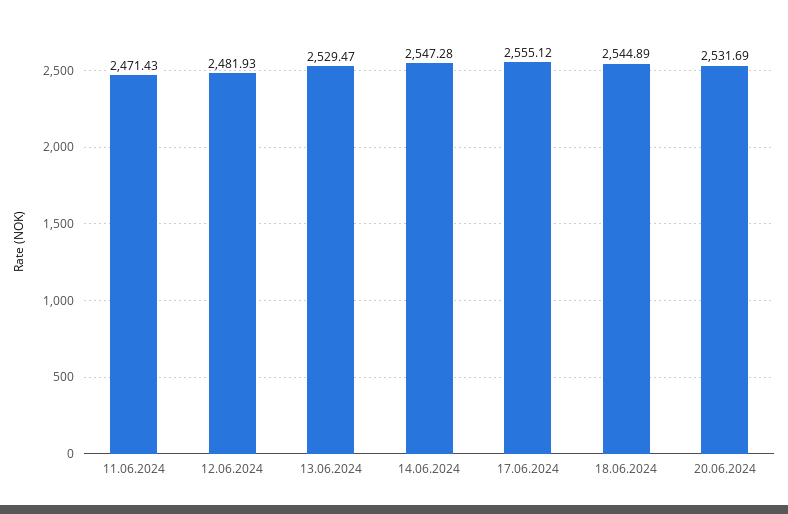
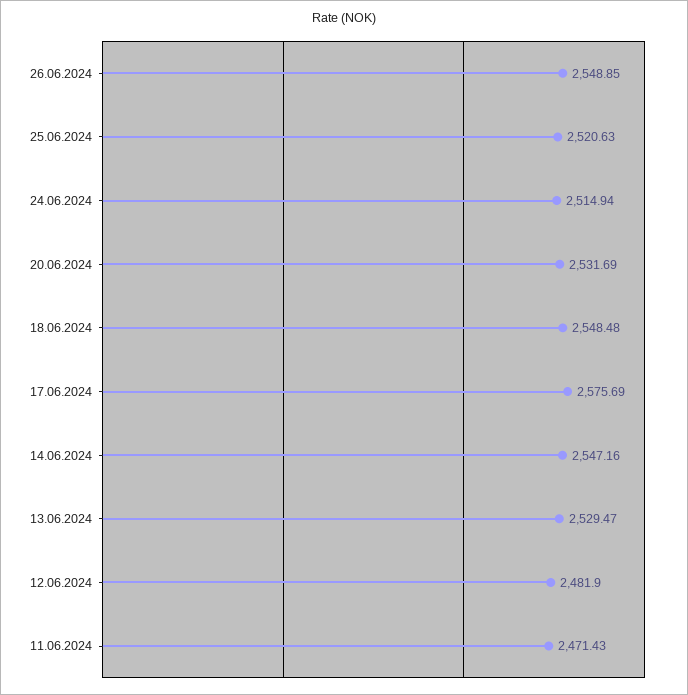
12.06.2024: 2481.93 -> 2481.9
14.06.2024: 2547.28 -> 2547.16
17.06.2024: 2555.12 -> 2575.69
18.06.2024: 2544.89 -> 2548.48
26.06.2024: none -> 2548.85
25.06.2024: none -> 2520.63
24.06.2024: none -> 2514.94

